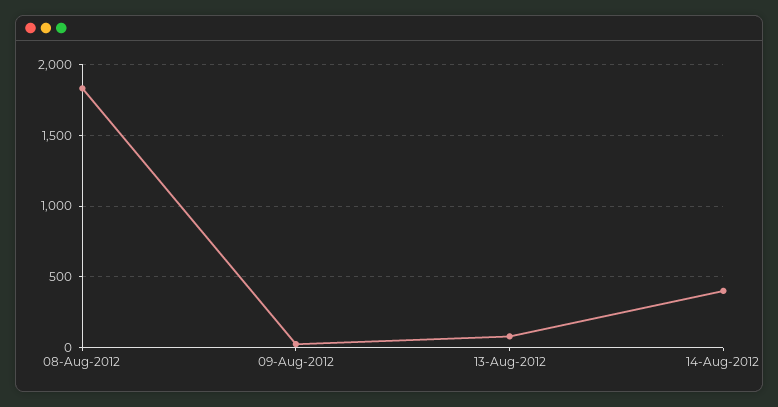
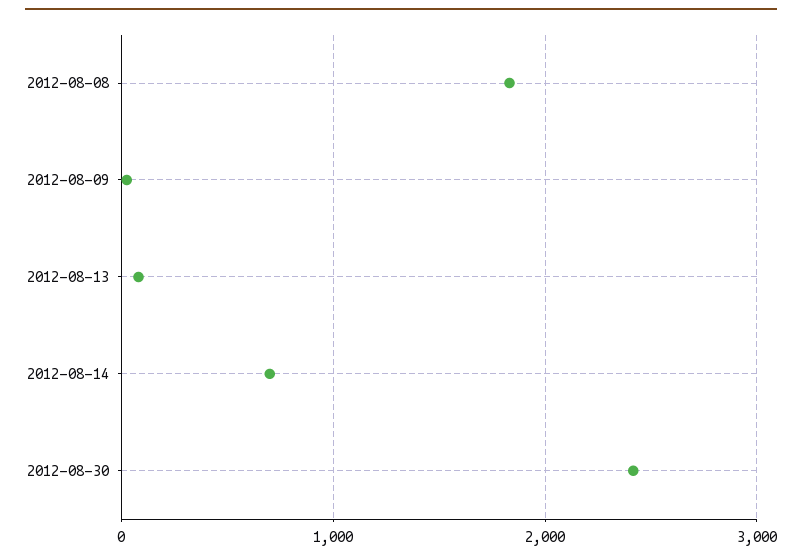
14-Aug-2012: 400 -> 700
2012-08-30: none -> 2400

